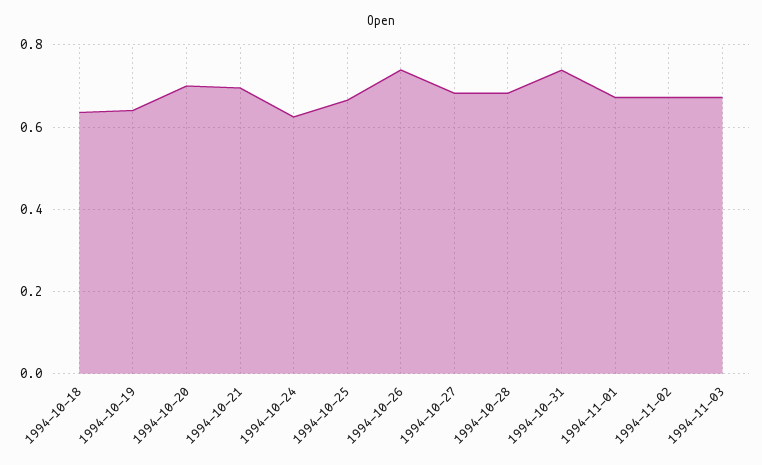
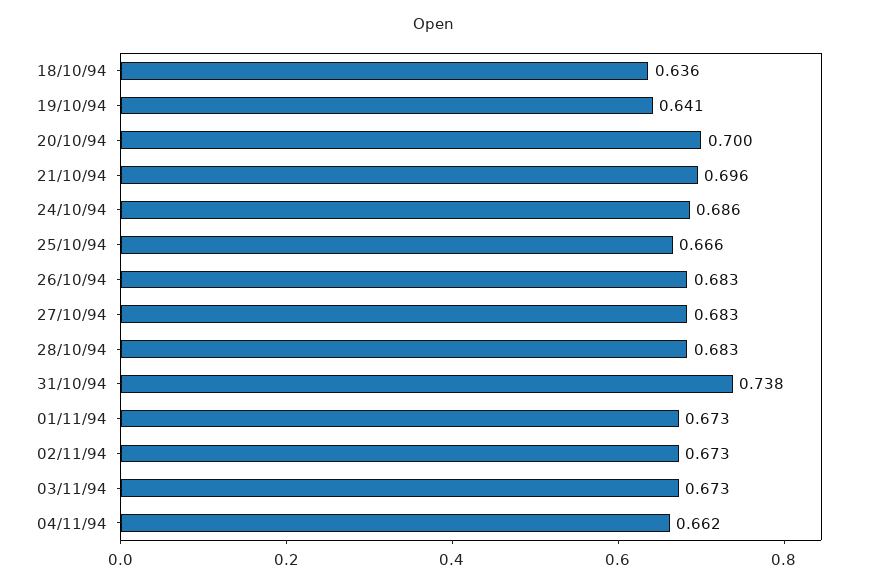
1994-10-24: 0.62 -> 0.686
1994-10-26: 0.74 -> 0.683
04/11/94: none -> 0.662

